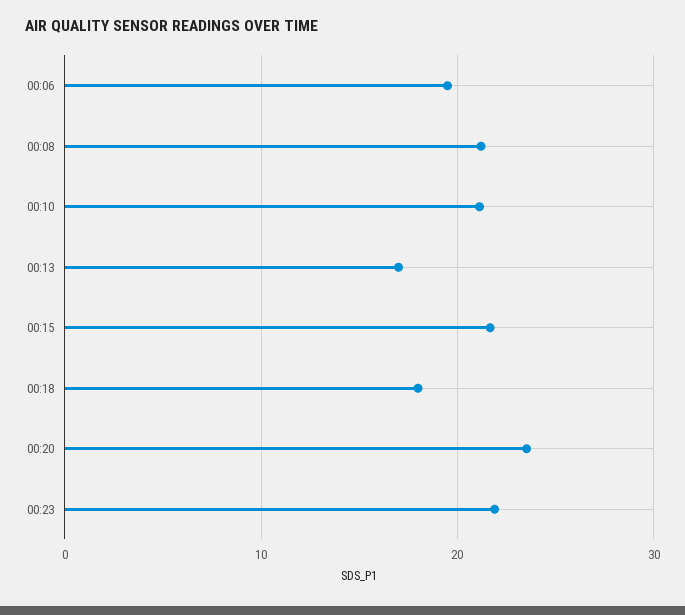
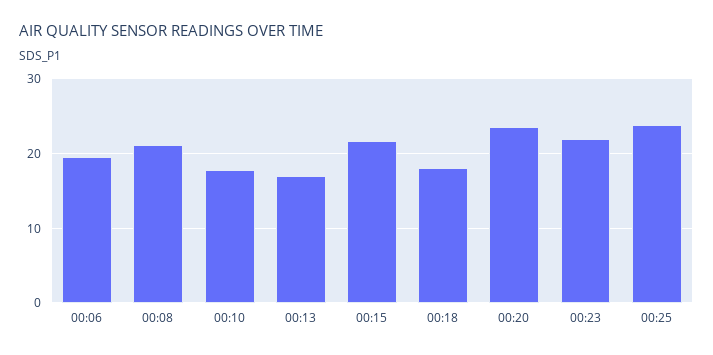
00:10: 21 -> 18
00:25: none -> 24

